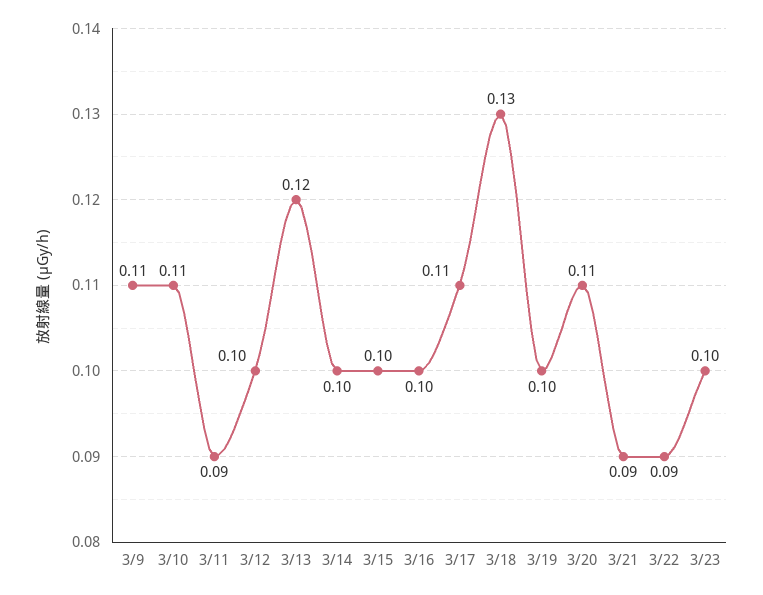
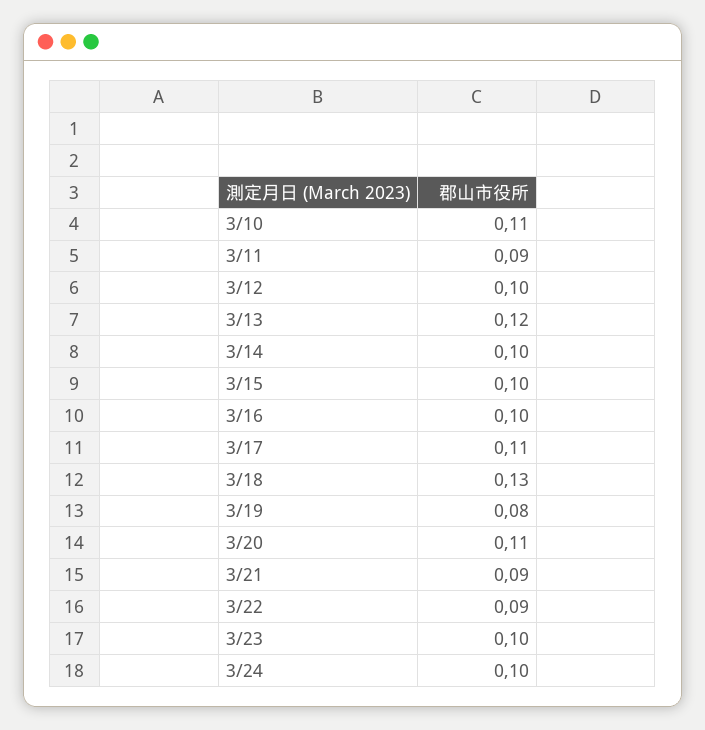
3/9: 0.11 -> none
3/19: 0.1 -> 0.08
3/24: none -> 0.1

